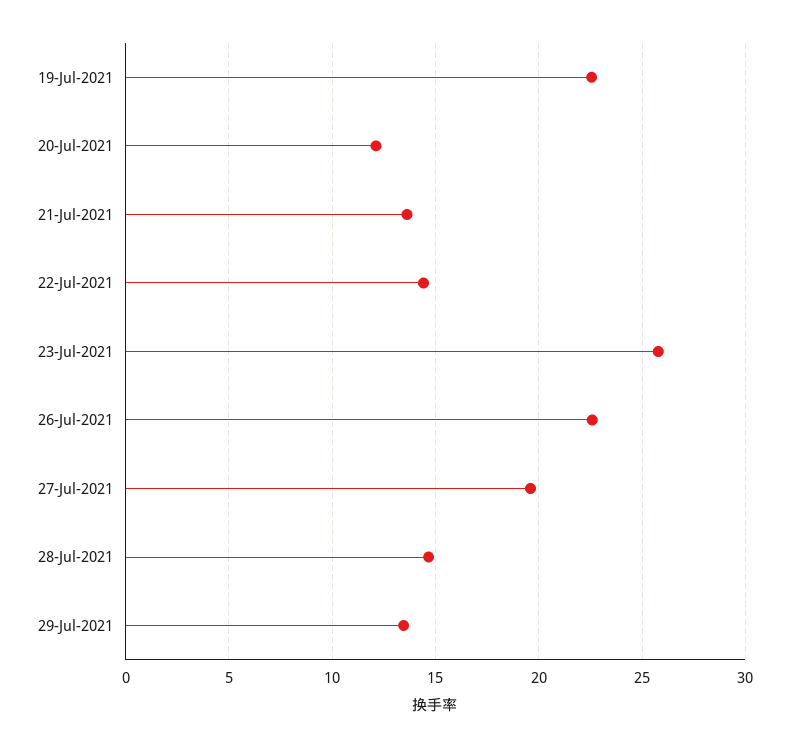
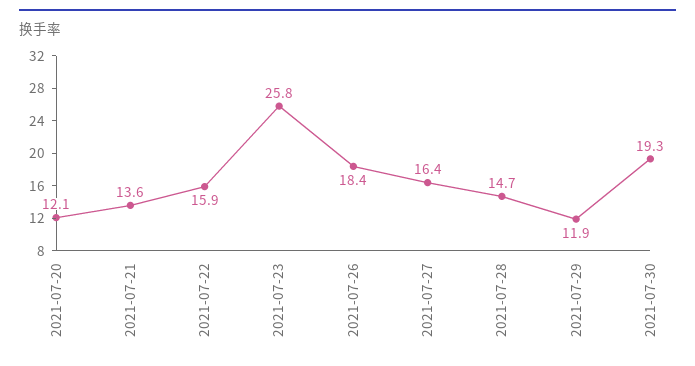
19-Jul-2021: 22.5 -> none
22-Jul-2021: 14.5 -> 15.9
26-Jul-2021: 22.5 -> 18.4
27-Jul-2021: 19.5 -> 16.4
29-Jul-2021: 13.5 -> 11.9
2021-07-30: none -> 19.3

